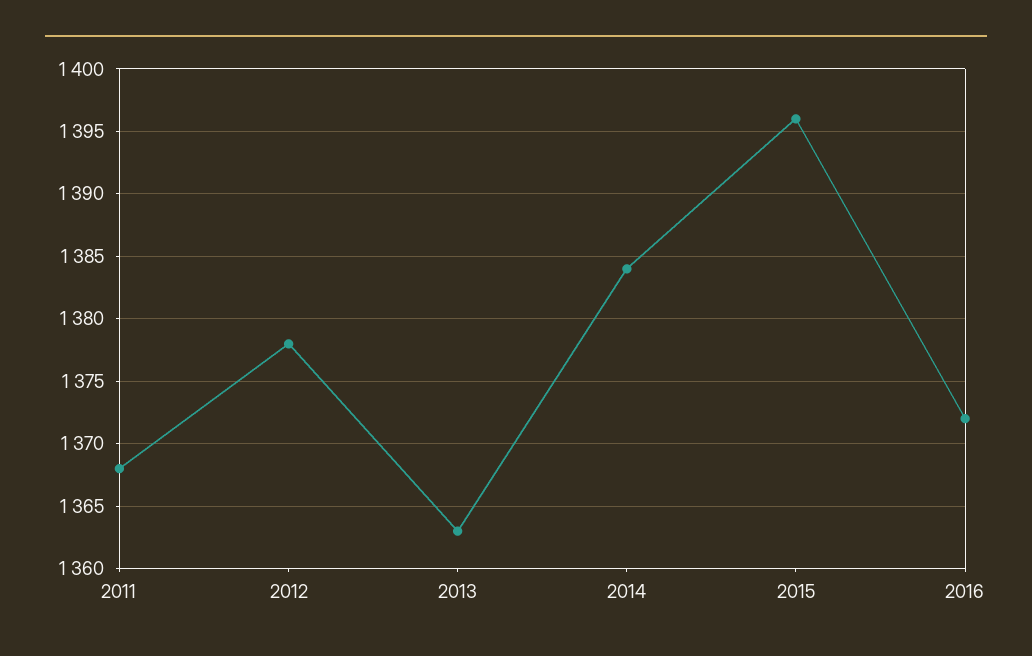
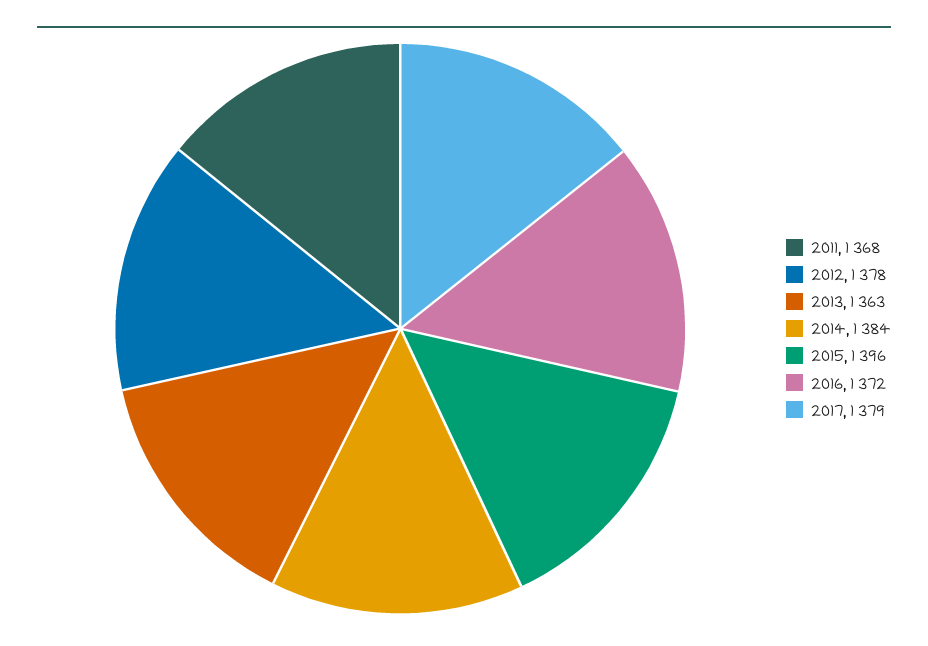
2017: none -> 1379

